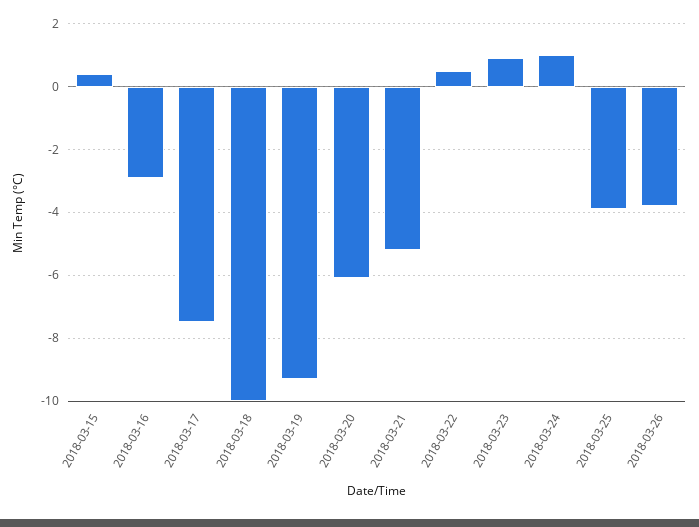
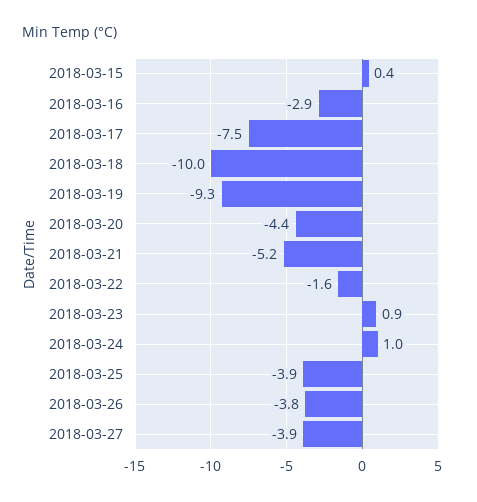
2018-03-20: -6 -> -4.4
2018-03-22: 0.5 -> -1.6
2018-03-27: none -> -3.9

